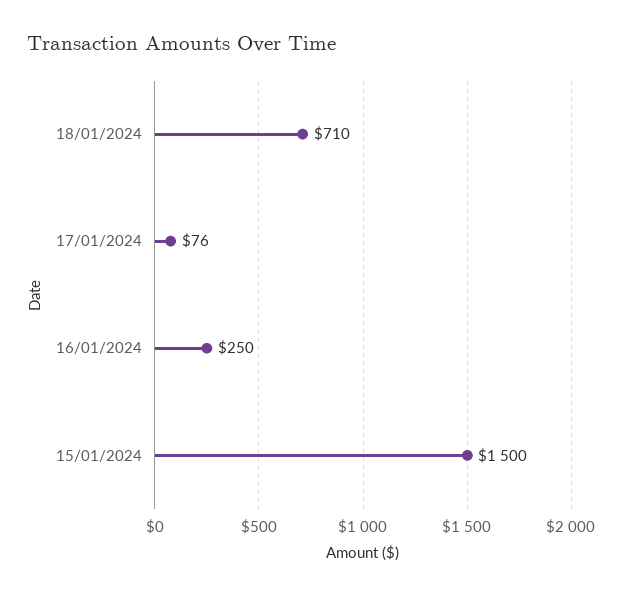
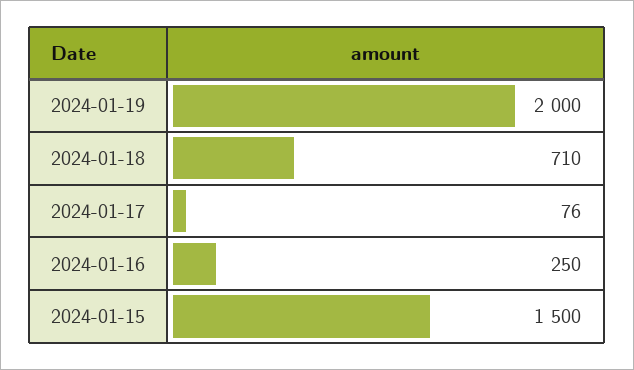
2024-01-19: none -> 2000

